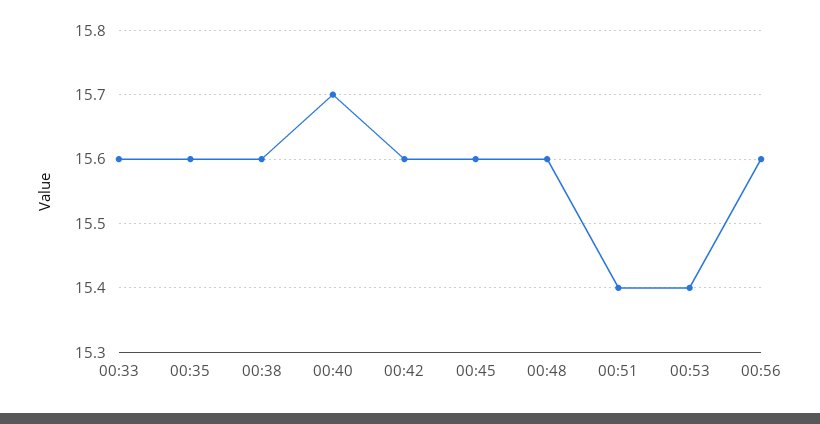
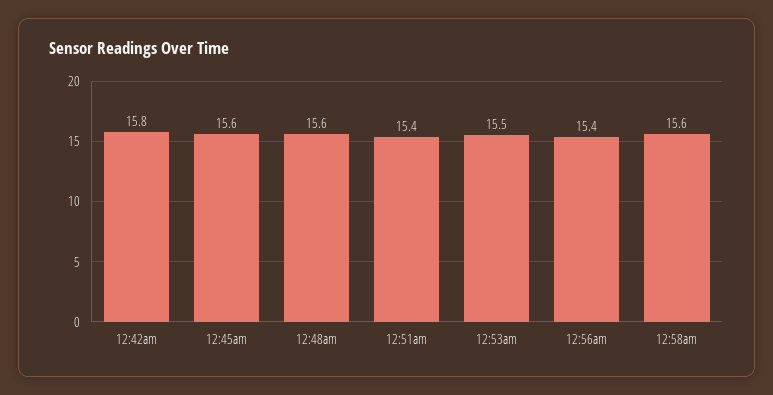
00:33: 15.6 -> none
00:35: 15.6 -> none
00:38: 15.6 -> none
00:40: 15.7 -> none
00:42: 15.6 -> 15.8
00:53: 15.4 -> 15.5
00:56: 15.6 -> 15.4
12:58am: none -> 15.6

